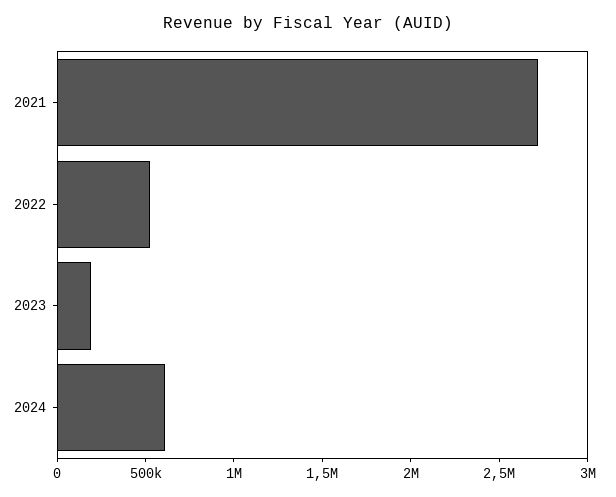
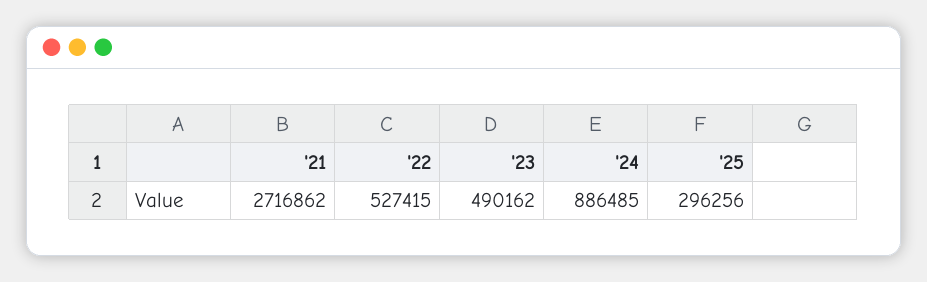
2023: 200000 -> 490162
2024: 600000 -> 886485
'25: none -> 296256

